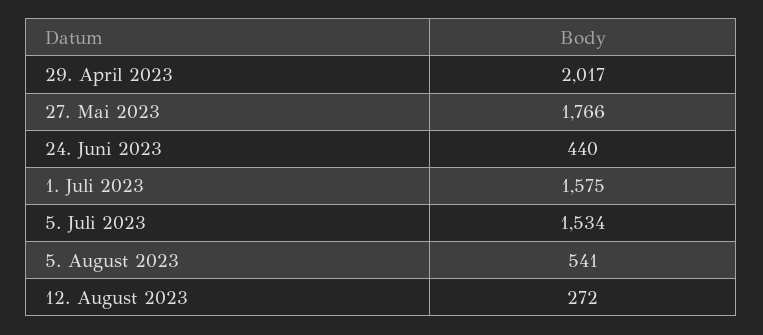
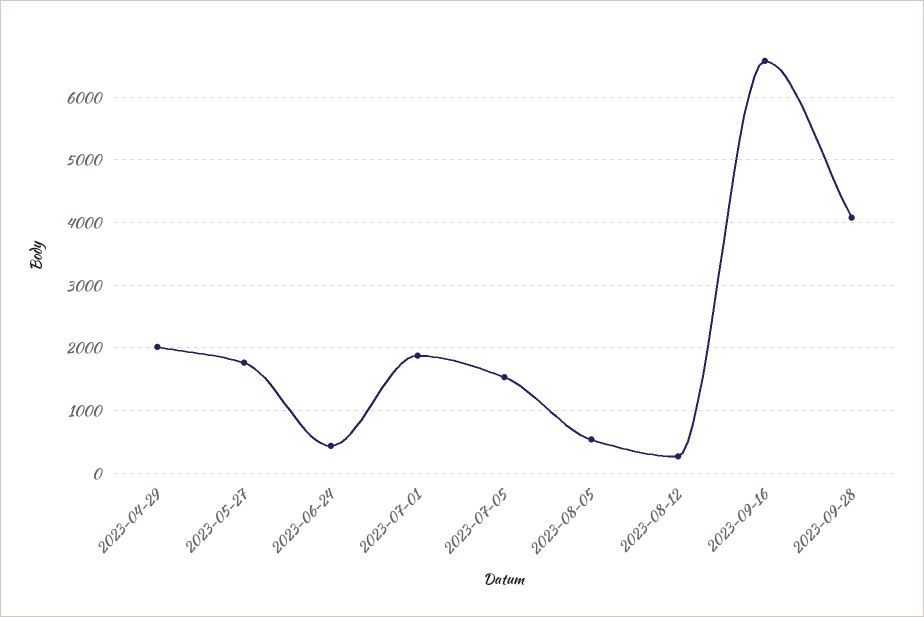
1. Juli 2023: 1575 -> 1900
2023-09-16: none -> 6600
2023-09-28: none -> 4100

